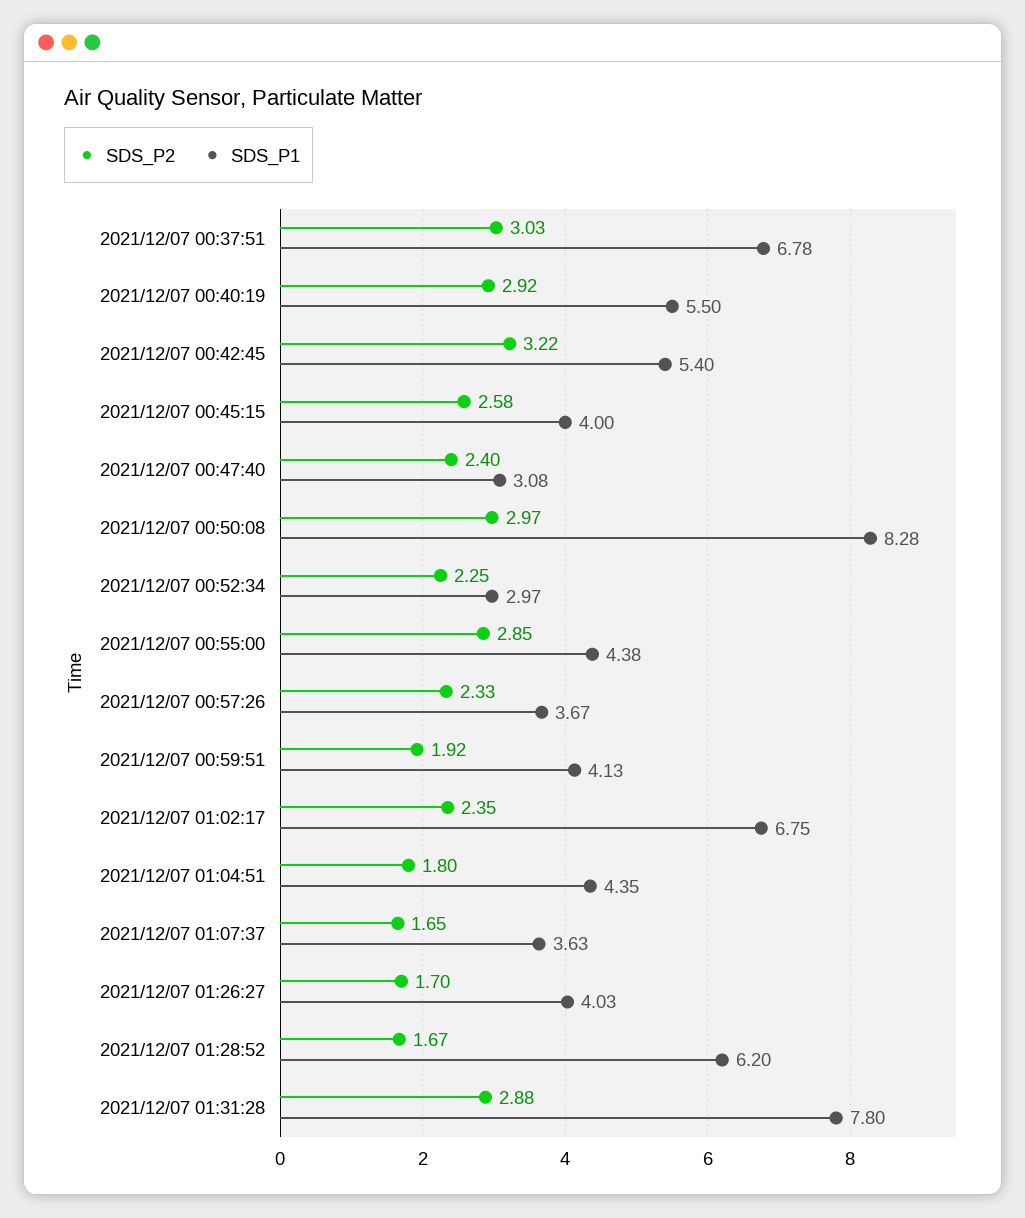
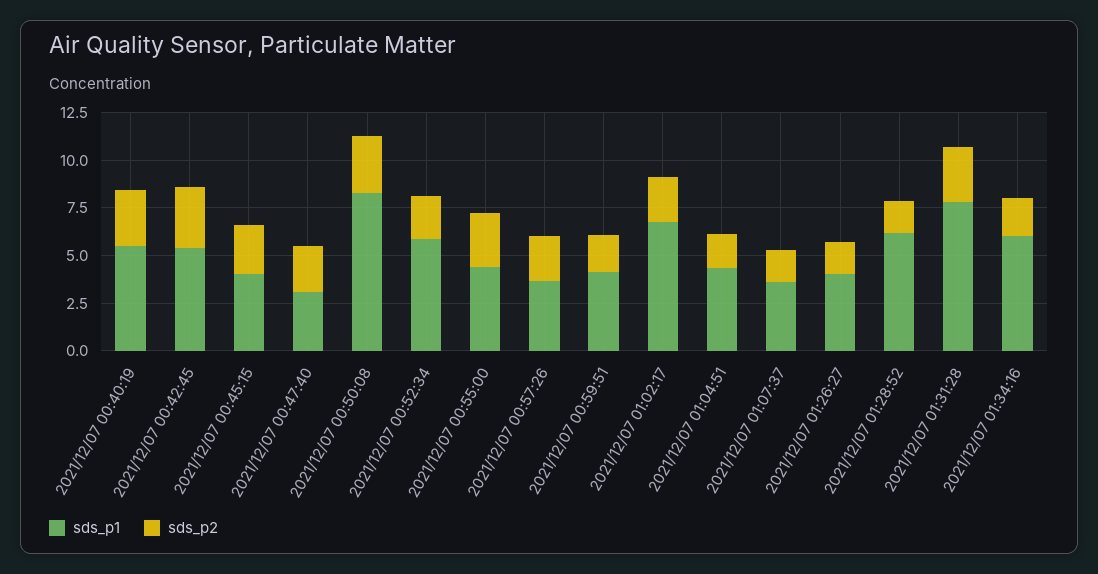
SDS_P2, 2021/12/07 00:37:51: 3.03 -> none
SDS_P1, 2021/12/07 00:37:51: 6.78 -> none
SDS_P1, 2021/12/07 00:52:34: 2.97 -> 6
SDS_P1, 2021/12/07 01:34:16: none -> 6
SDS_P2, 2021/12/07 01:34:16: none -> 2

